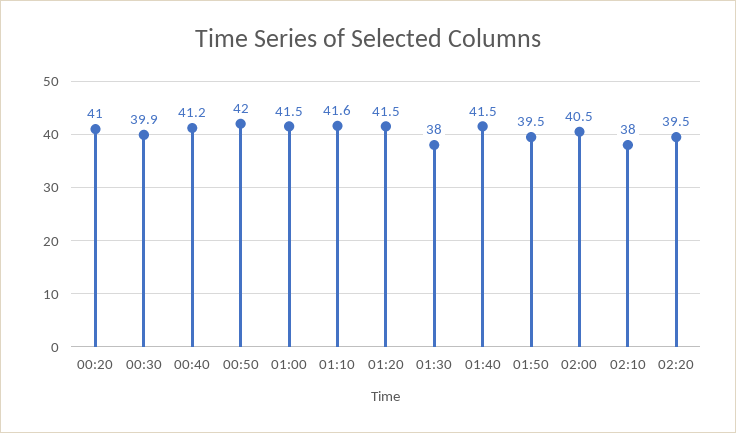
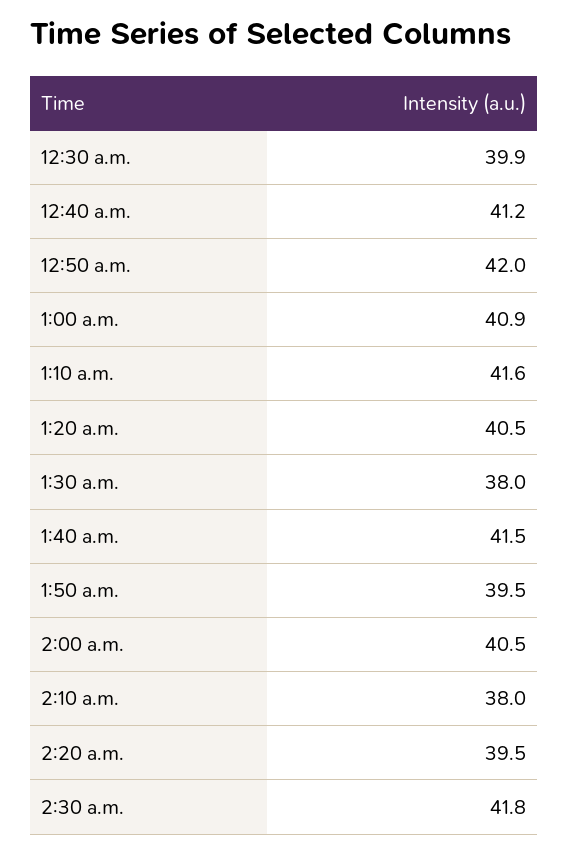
00:20: 41 -> none
01:00: 41.5 -> 40.9
01:20: 41.5 -> 40.5
2:30 a.m.: none -> 41.8

